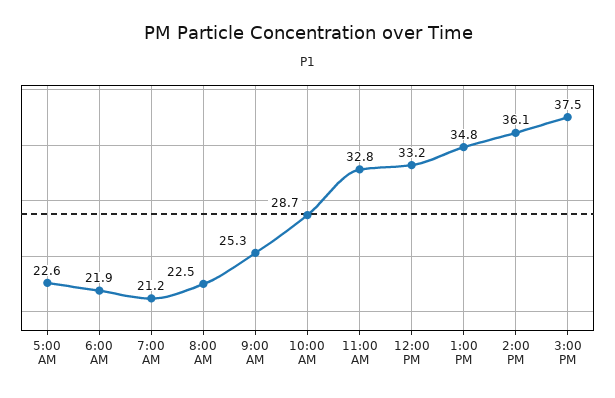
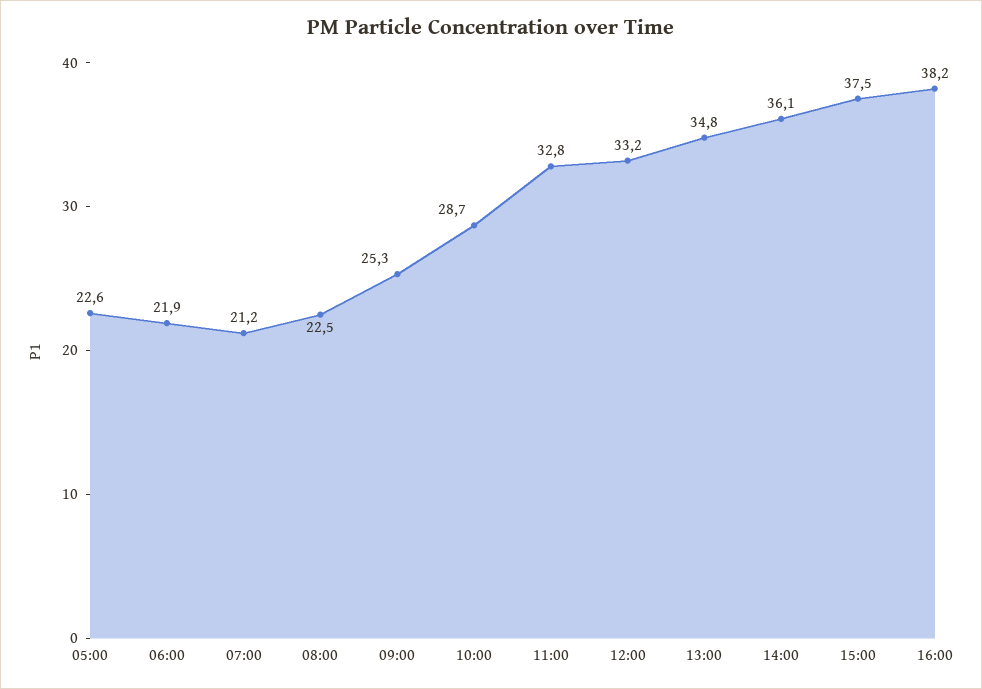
16:00: none -> 38.2

